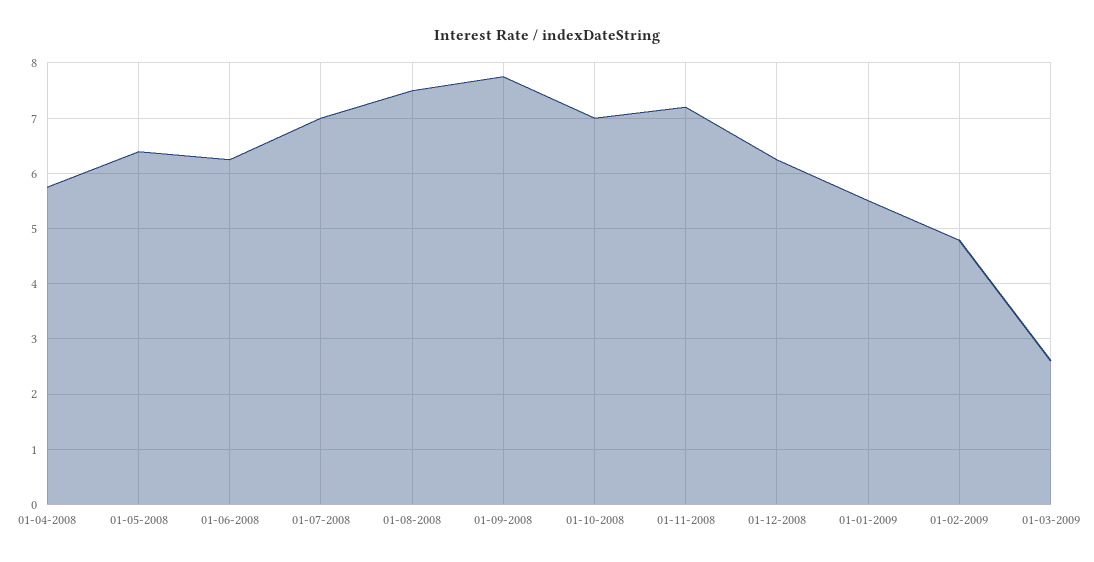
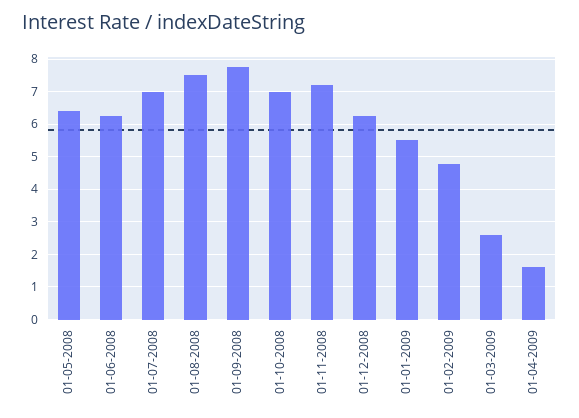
01-04-2008: 5.8 -> none
01-04-2009: none -> 1.6

